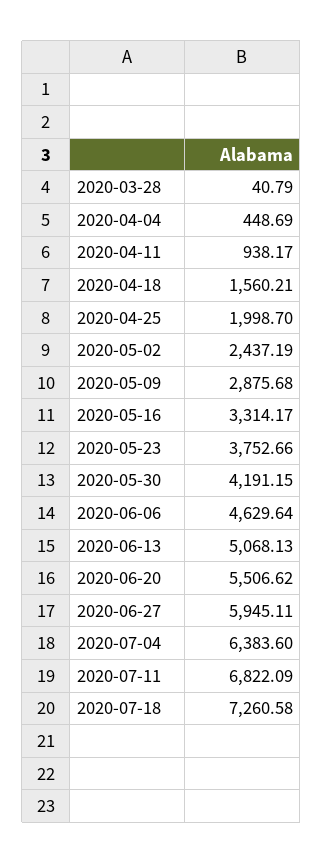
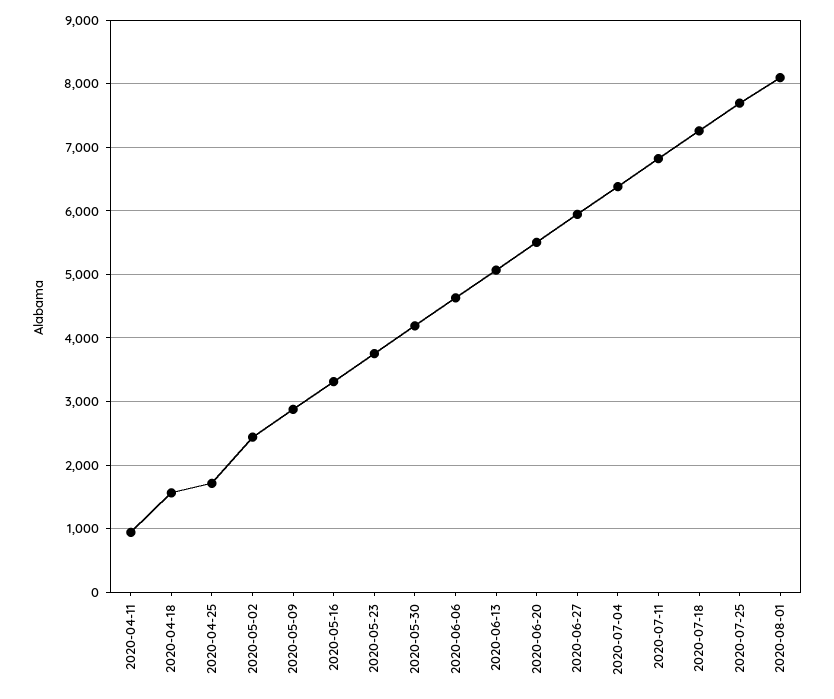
2020-03-28: 40.79 -> none
2020-04-04: 448.69 -> none
2020-04-25: 1998.7 -> 1700
2020-07-25: none -> 7700
2020-08-01: none -> 8100

